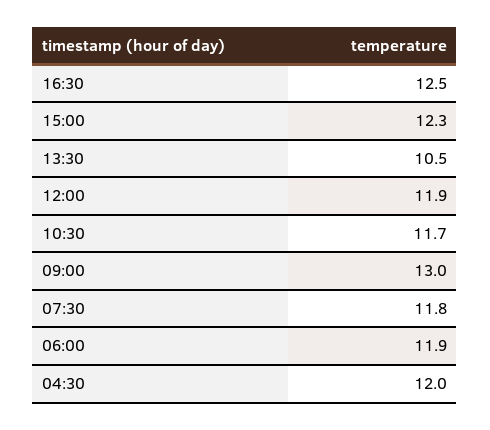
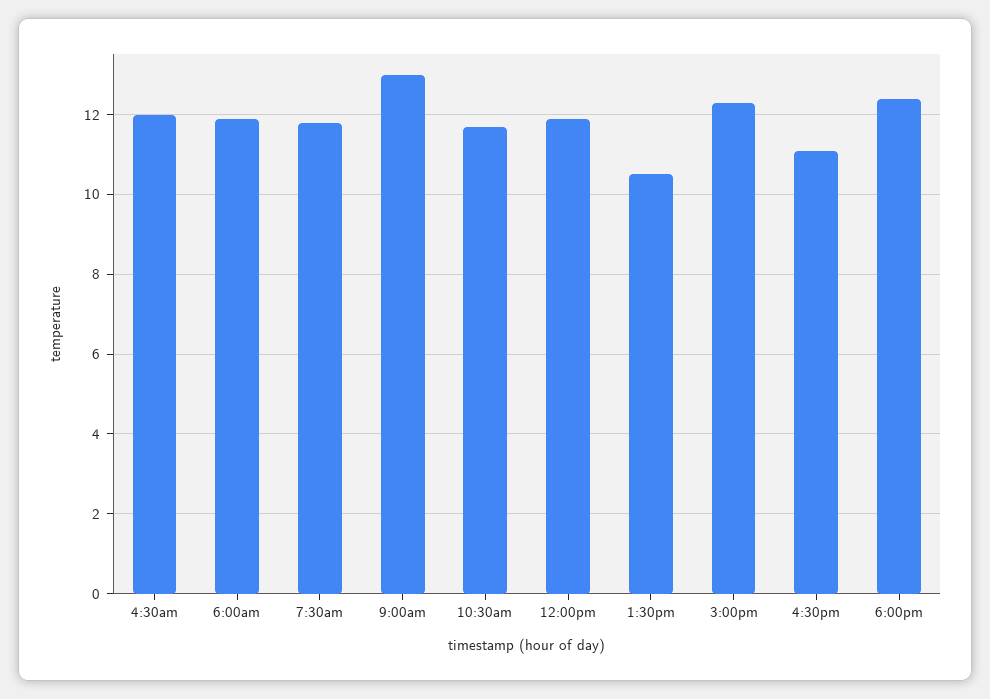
16:30: 12.5 -> 11
6:00pm: none -> 12.5

